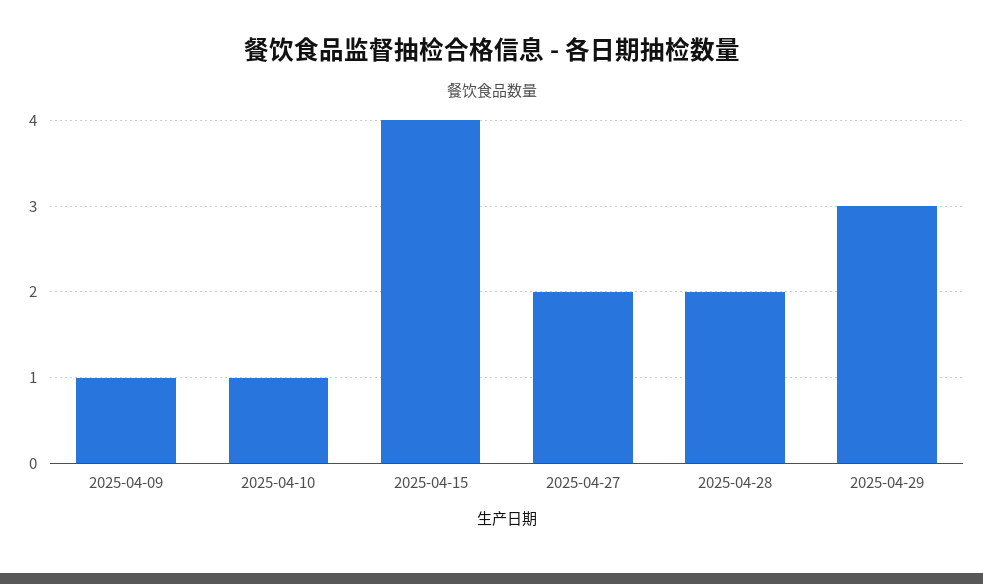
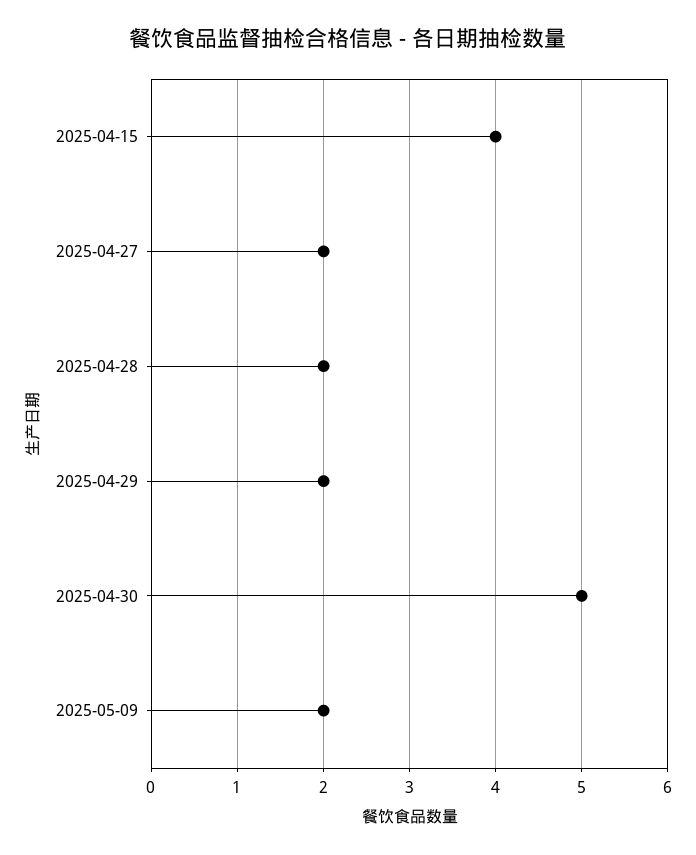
2025-04-09: 1 -> none
2025-04-10: 1 -> none
2025-04-29: 3 -> 2
2025-04-30: none -> 5
2025-05-09: none -> 2

